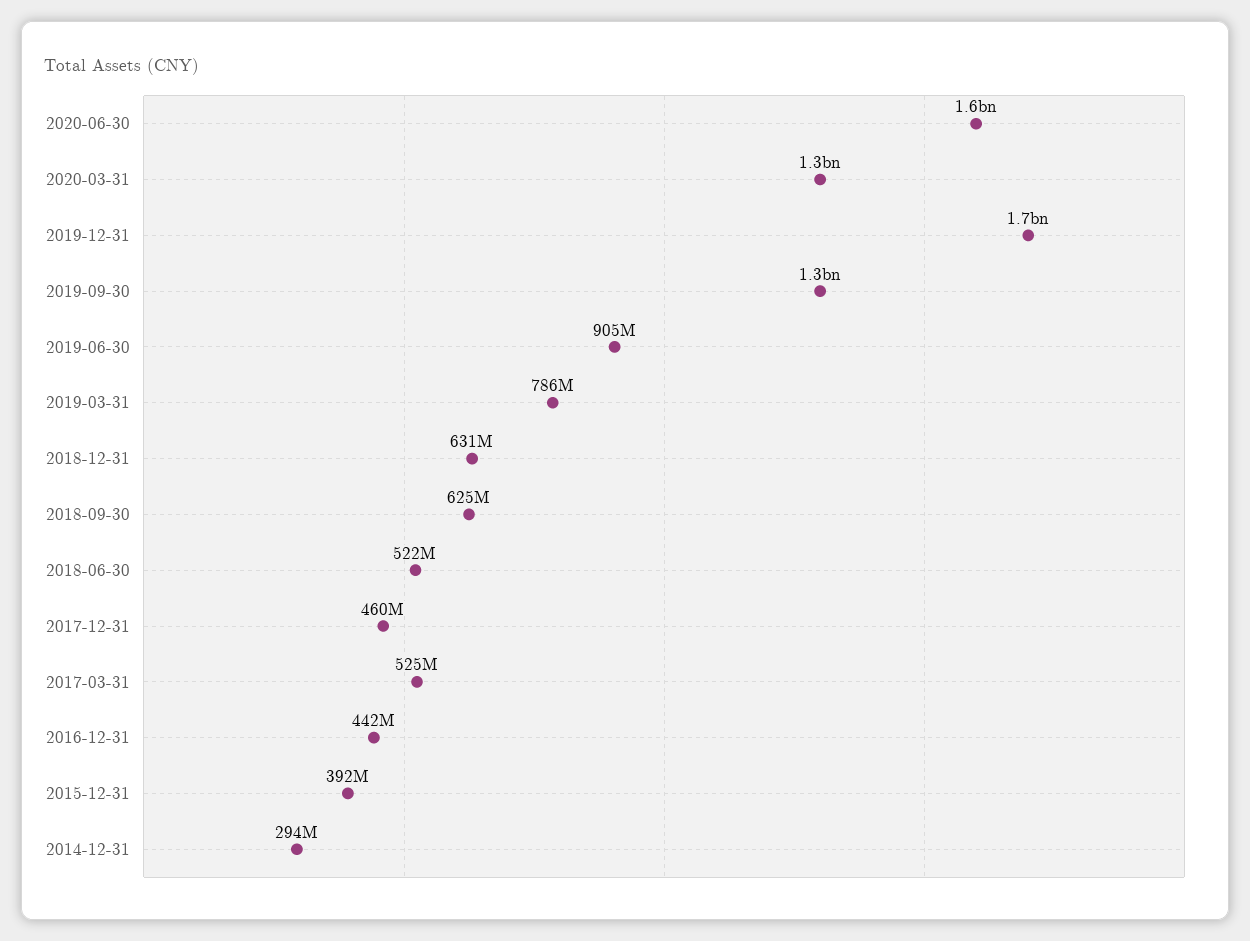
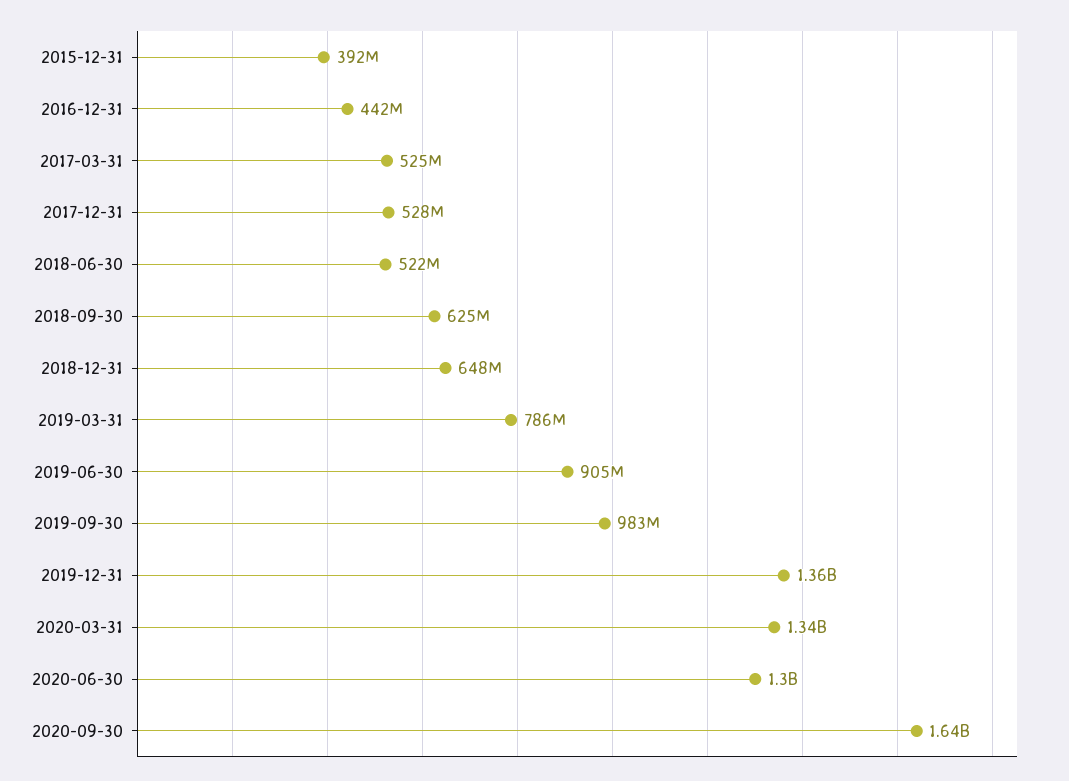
2020-06-30: 1600000000 -> 1300000000
2019-12-31: 1700000000 -> 1360000000
2019-09-30: 1300000000 -> 983000000
2018-12-31: 631000000 -> 648000000
2017-12-31: 460000000 -> 528000000
2014-12-31: 294000000 -> none
2020-09-30: none -> 1640000000

